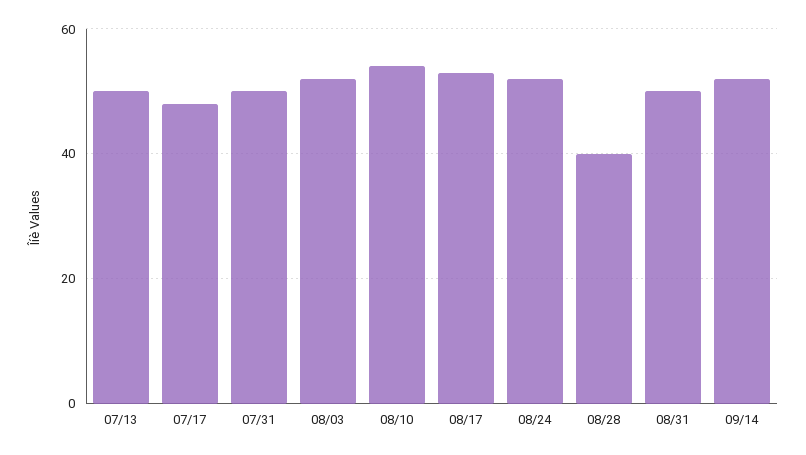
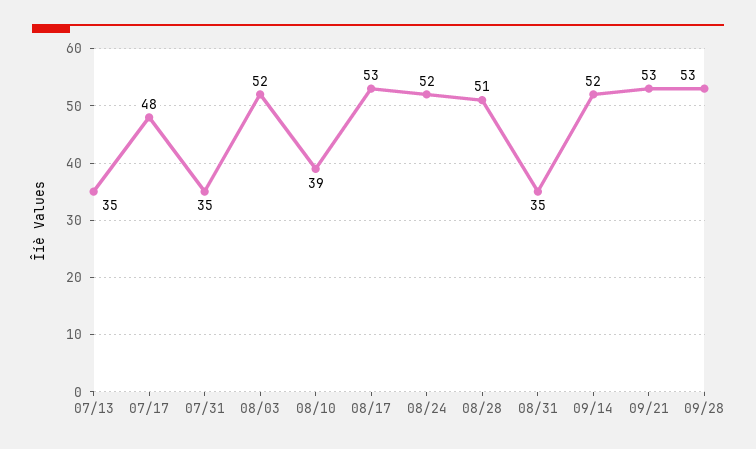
07/13: 50 -> 35
07/31: 50 -> 35
08/10: 55 -> 39
08/28: 40 -> 51
08/31: 50 -> 35
09/21: none -> 53
09/28: none -> 53

